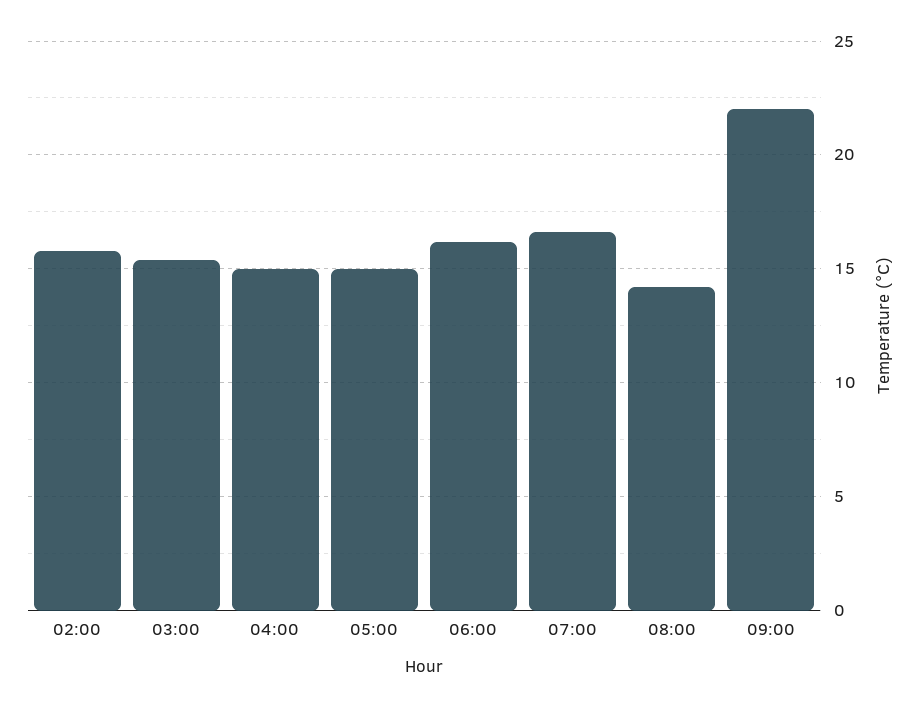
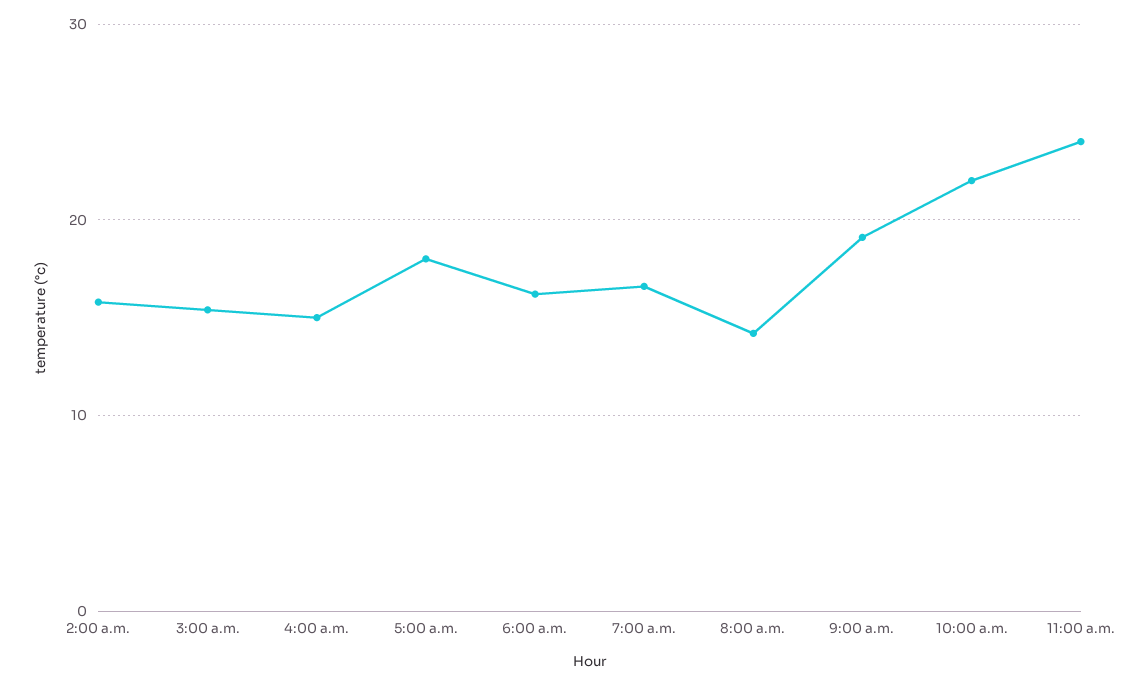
05:00: 15 -> 18
09:00: 22 -> 19
10:00 a.m.: none -> 22
11:00 a.m.: none -> 24

